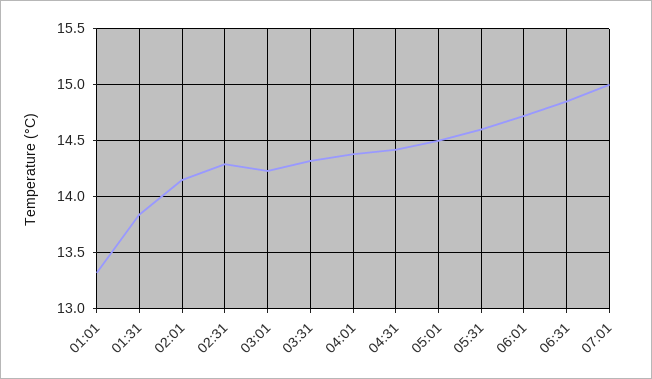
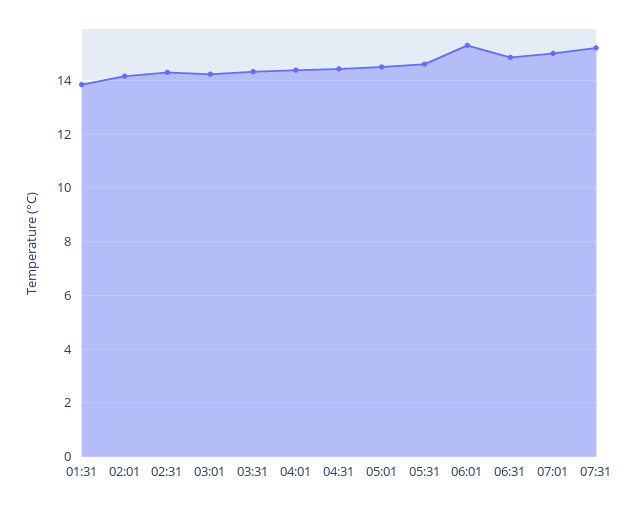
01:01: 13.3 -> none
06:01: 14.7 -> 15.25
07:31: none -> 15.25

